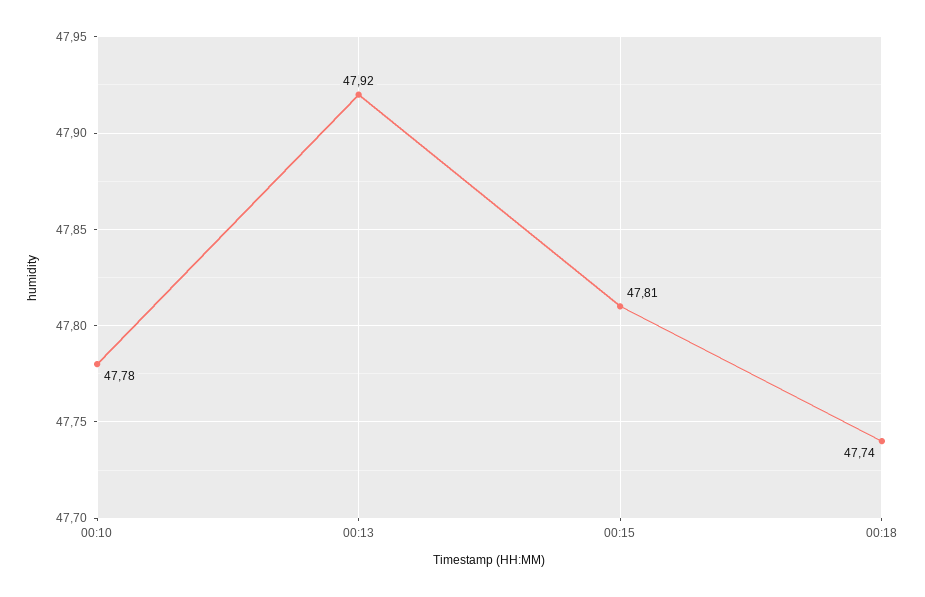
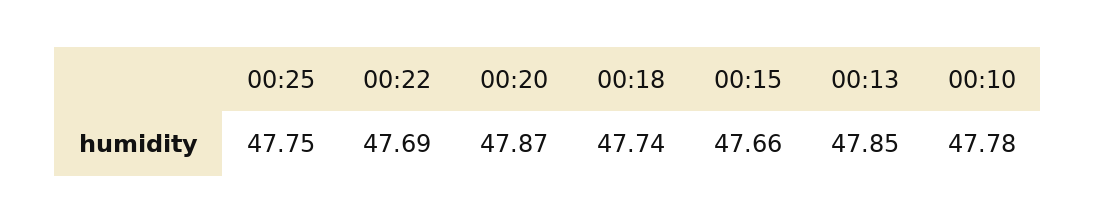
00:13: 47.92 -> 47.85
00:15: 47.81 -> 47.66
00:25: none -> 47.75
00:22: none -> 47.69
00:20: none -> 47.87

